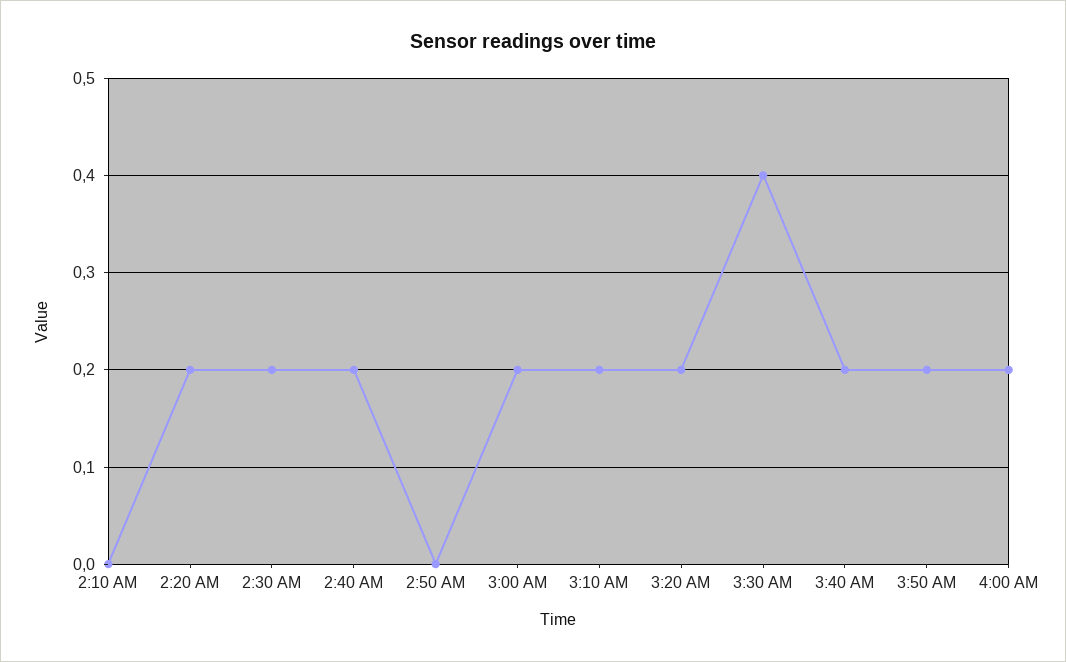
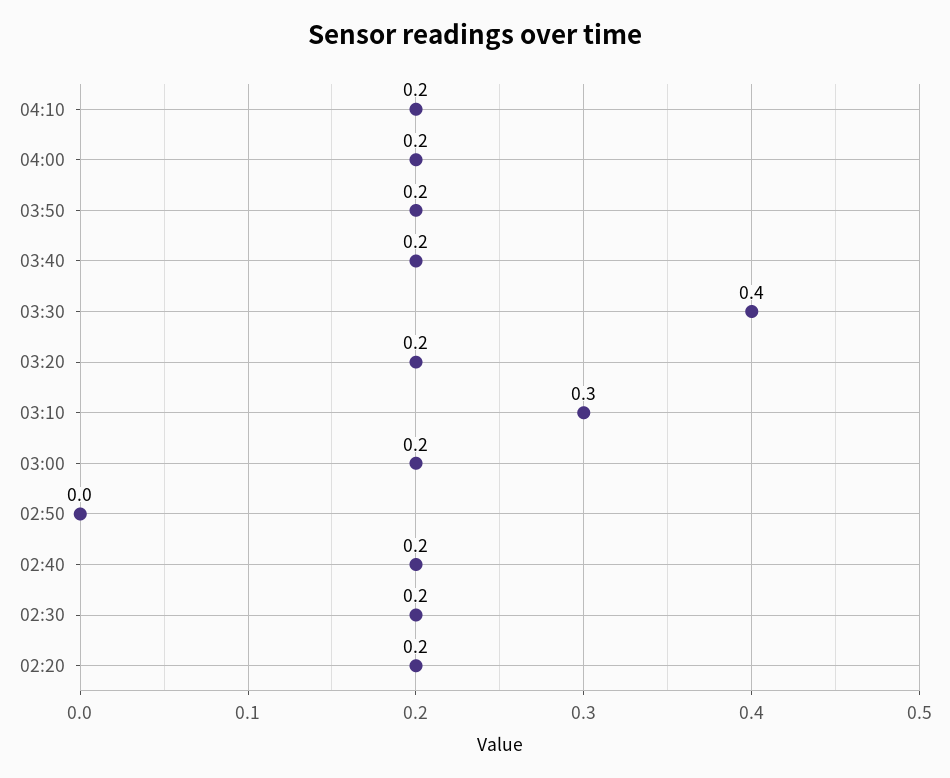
2:10 AM: 0 -> none
3:10 AM: 0.2 -> 0.3
04:10: none -> 0.2

